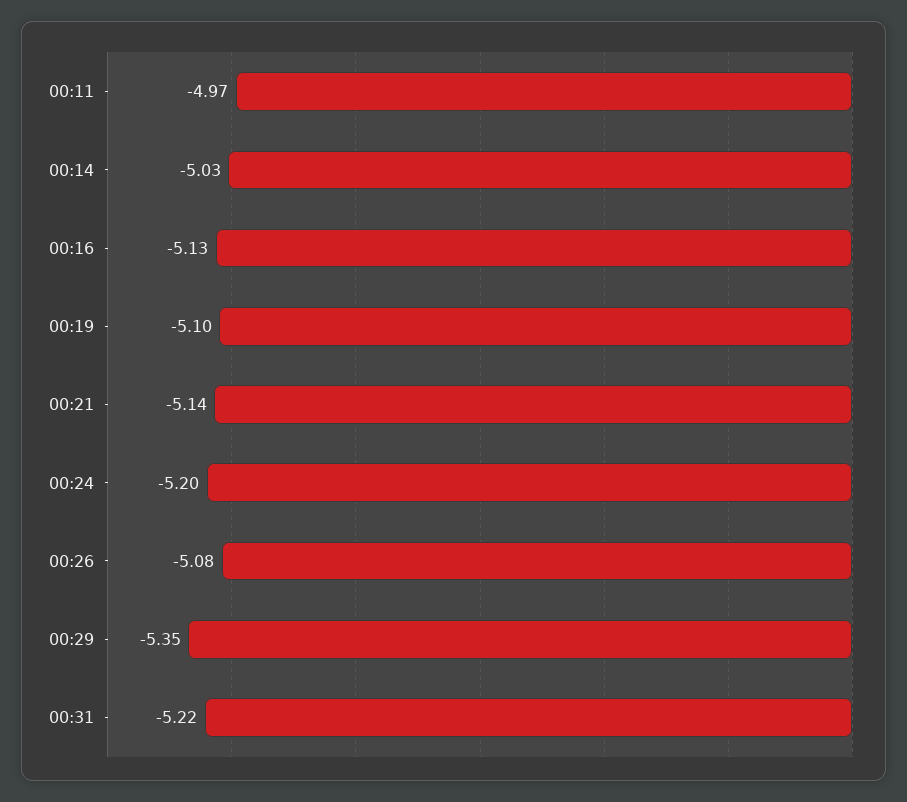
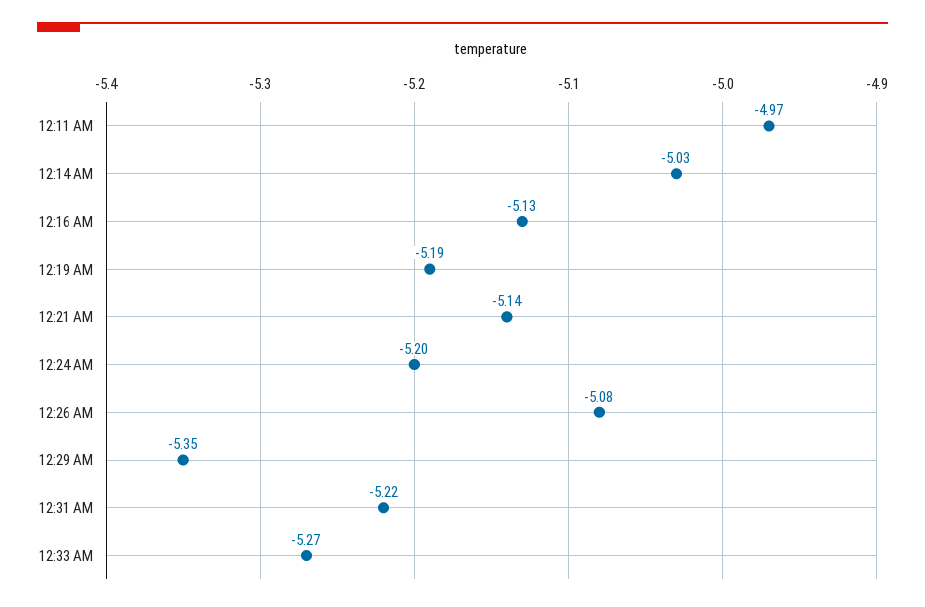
00:19: -5.1 -> -5.19
12:33 AM: none -> -5.27

